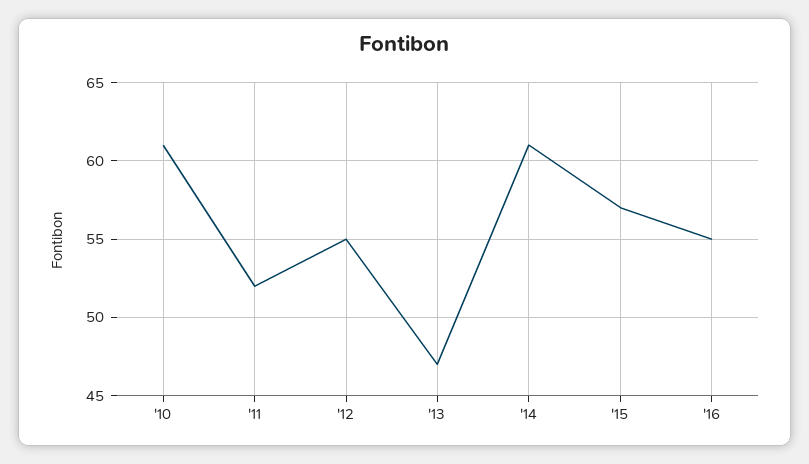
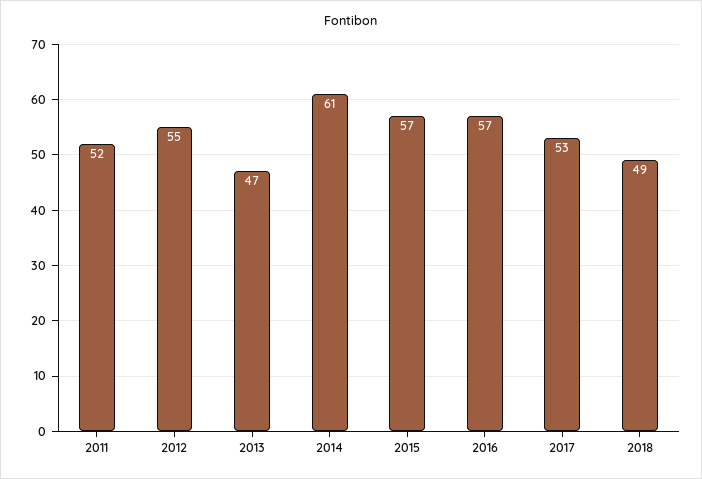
'10: 61 -> none
'16: 55 -> 57
2017: none -> 53
2018: none -> 49

